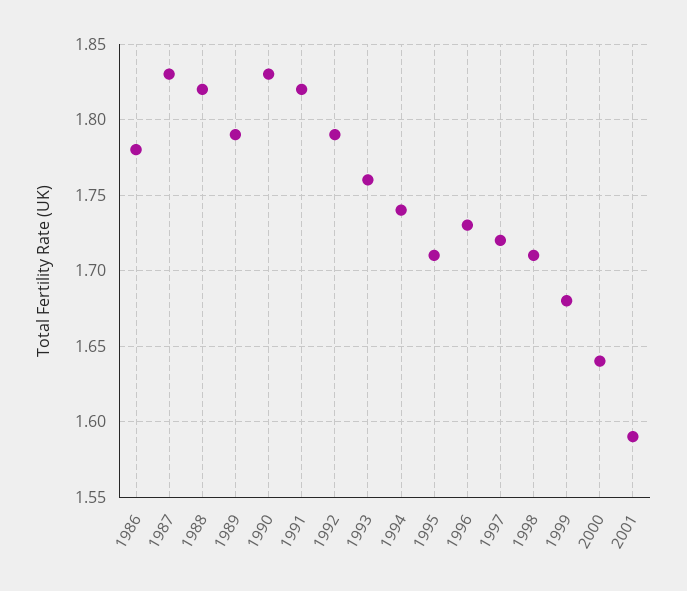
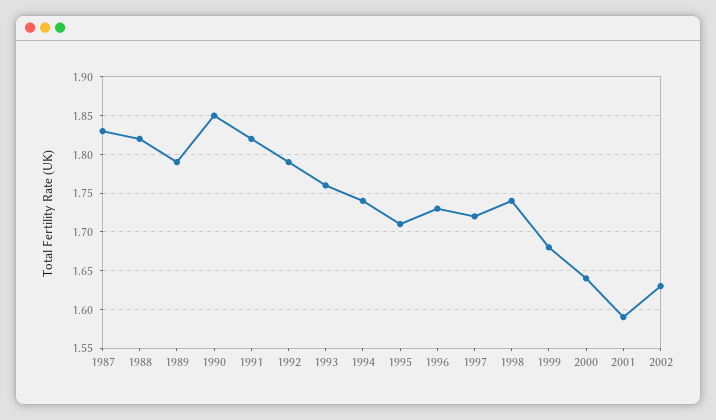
1986: 1.78 -> none
1990: 1.83 -> 1.85
1998: 1.71 -> 1.74
2002: none -> 1.63

